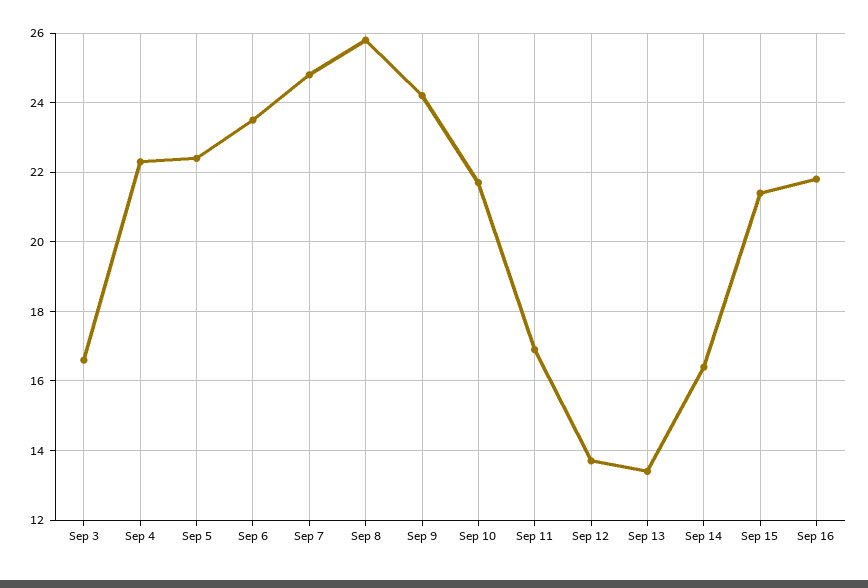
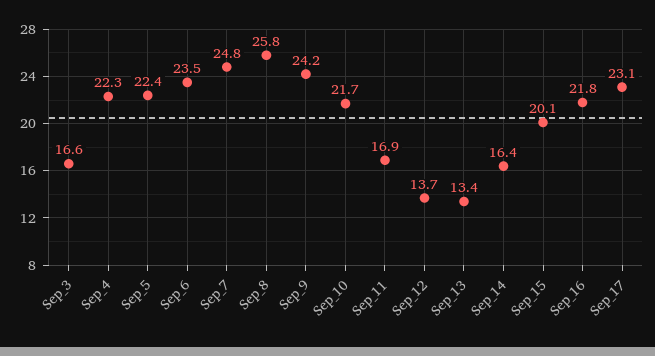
Sep 15: 21.5 -> 20.1
Sep_17: none -> 23.1

